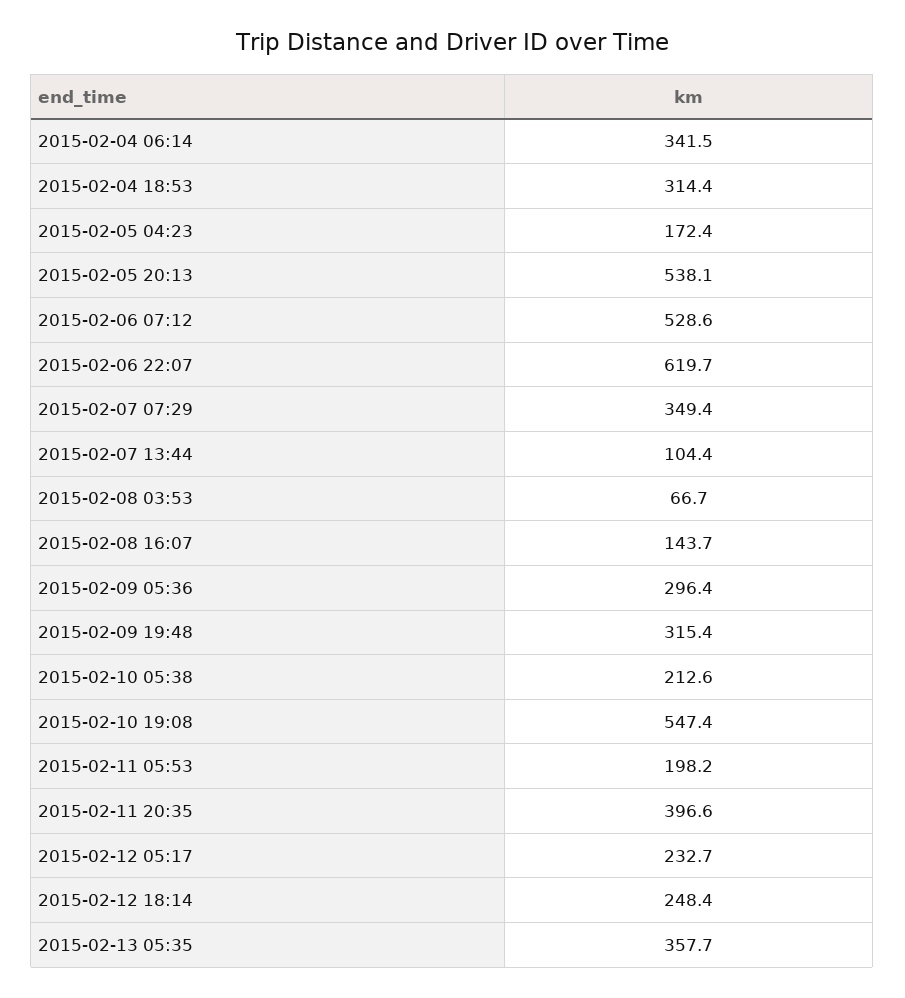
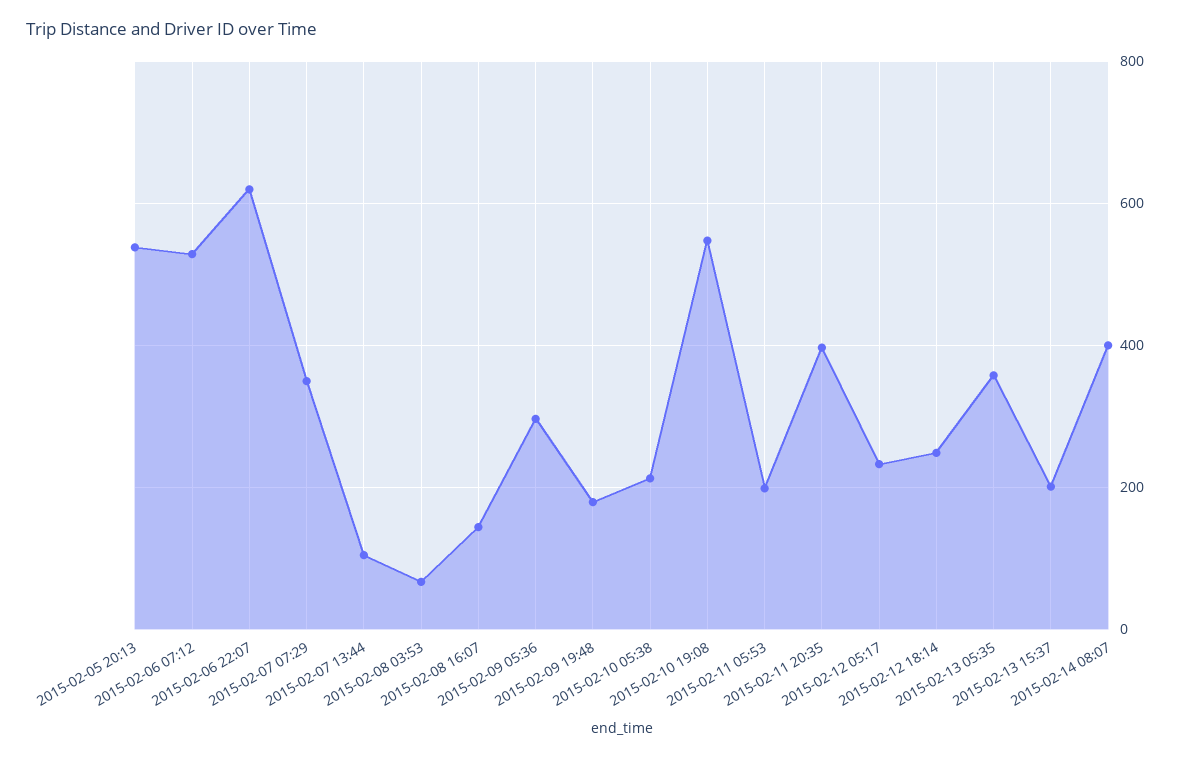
2015-02-04 06:14: 341.5 -> none
2015-02-04 18:53: 314.4 -> none
2015-02-05 04:23: 172.4 -> none
2015-02-09 19:48: 315.4 -> 180
2015-02-13 15:37: none -> 200
2015-02-14 08:07: none -> 400

